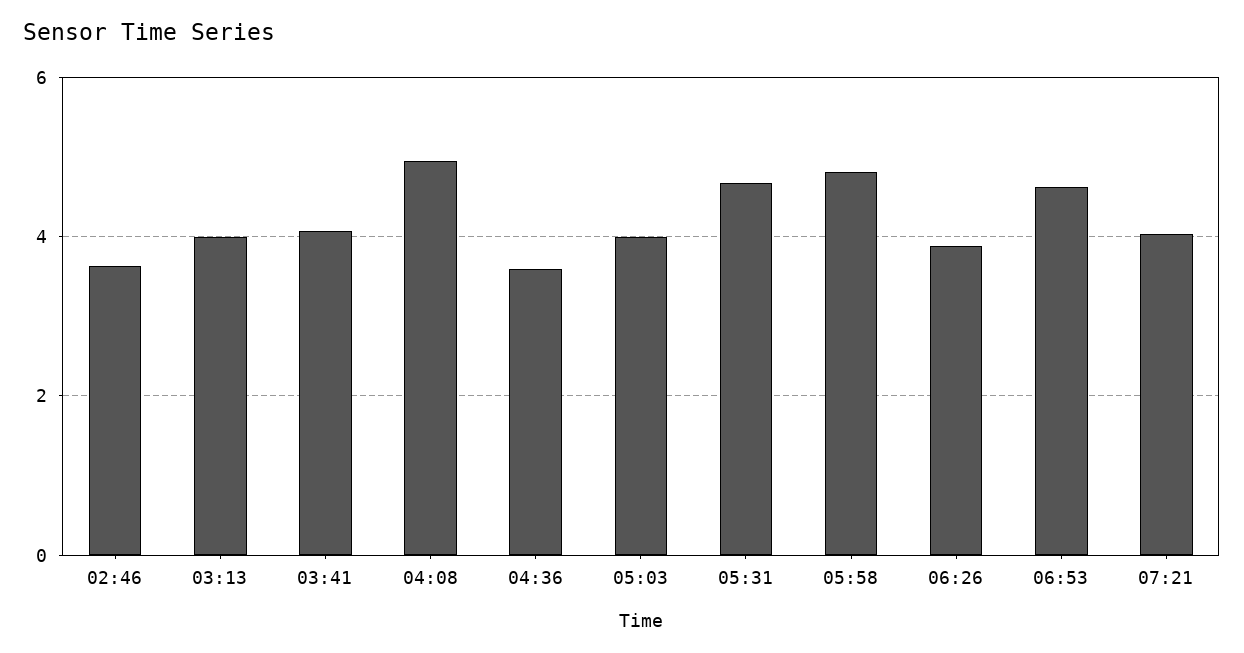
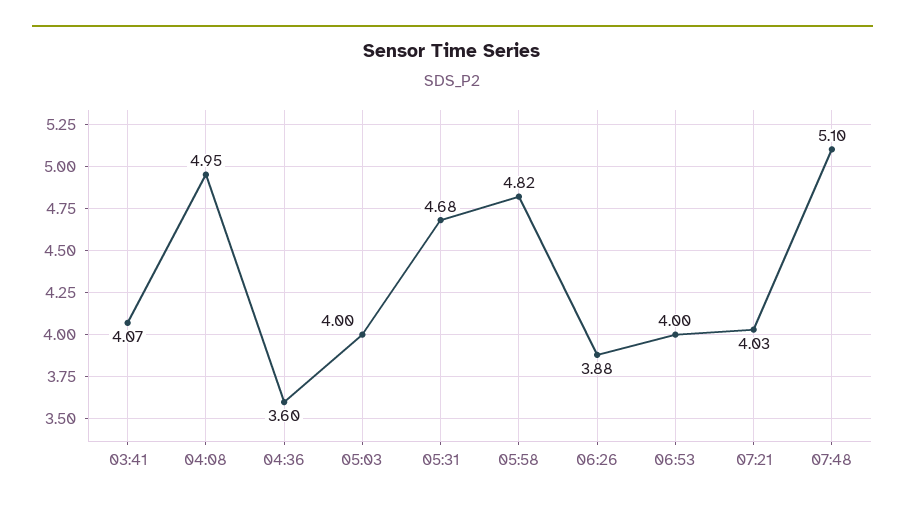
02:46: 3.6 -> none
03:13: 4 -> none
06:53: 4.6 -> 4
07:48: none -> 5.1

